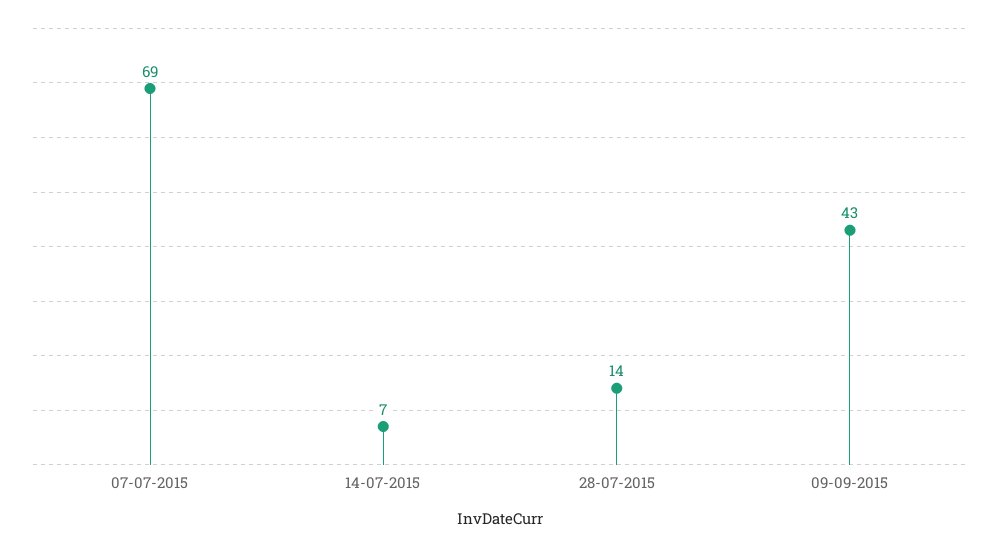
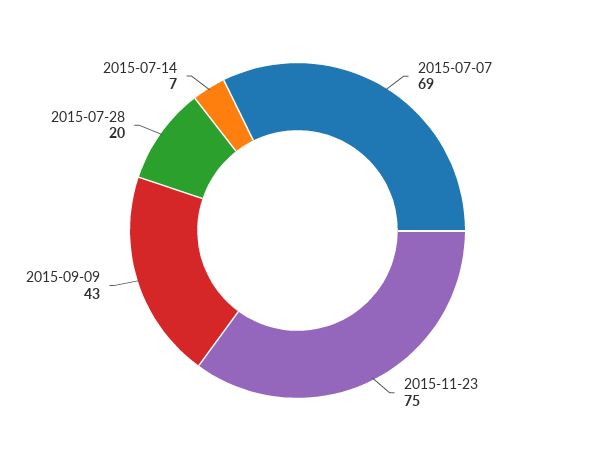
28-07-2015: 14 -> 20
2015-11-23: none -> 75

